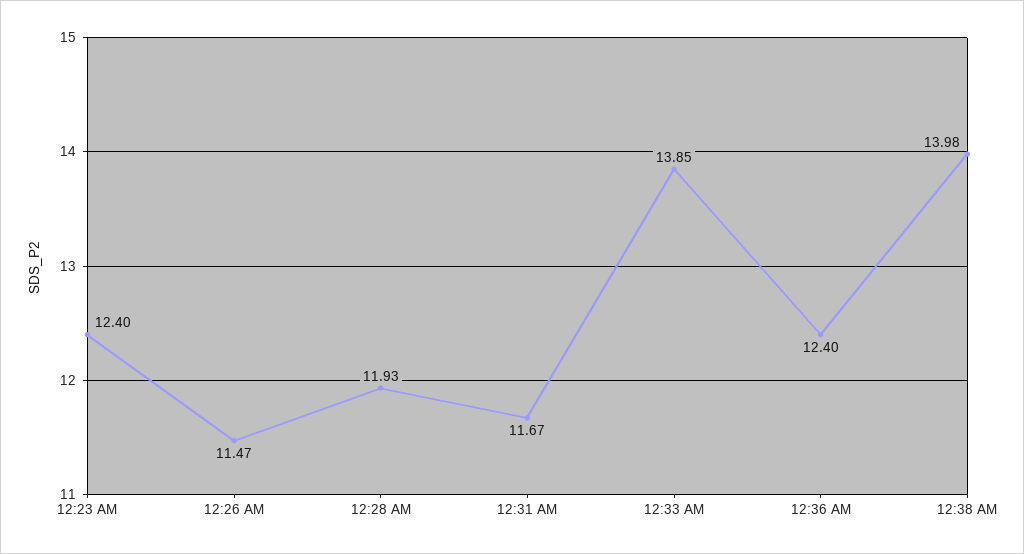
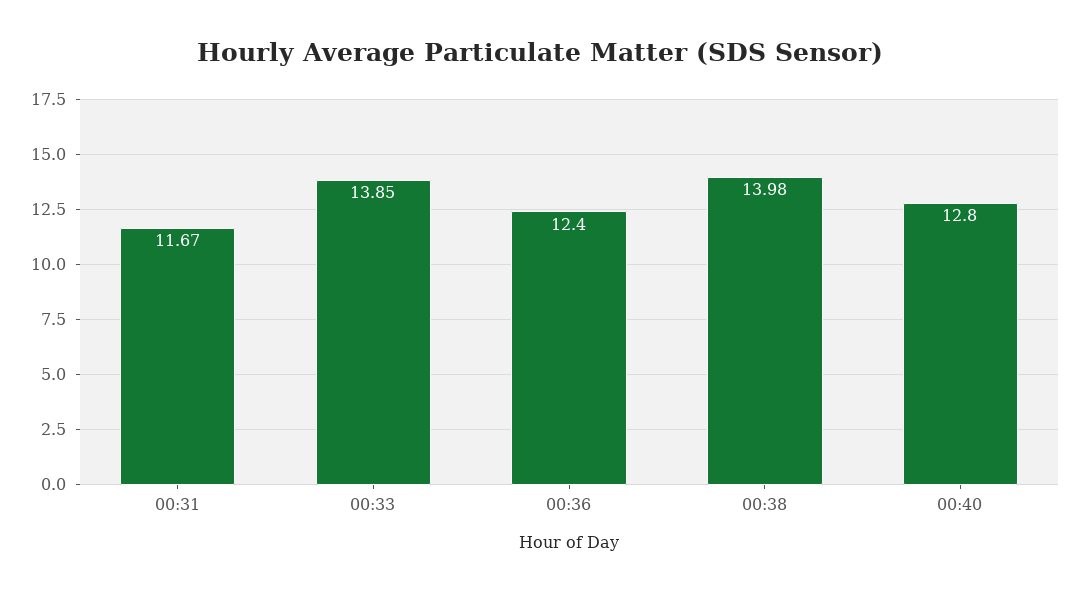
12:23 AM: 12.4 -> none
12:26 AM: 11.47 -> none
12:28 AM: 11.93 -> none
00:40: none -> 12.8

